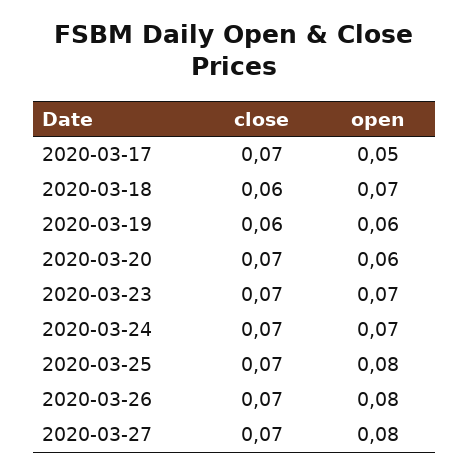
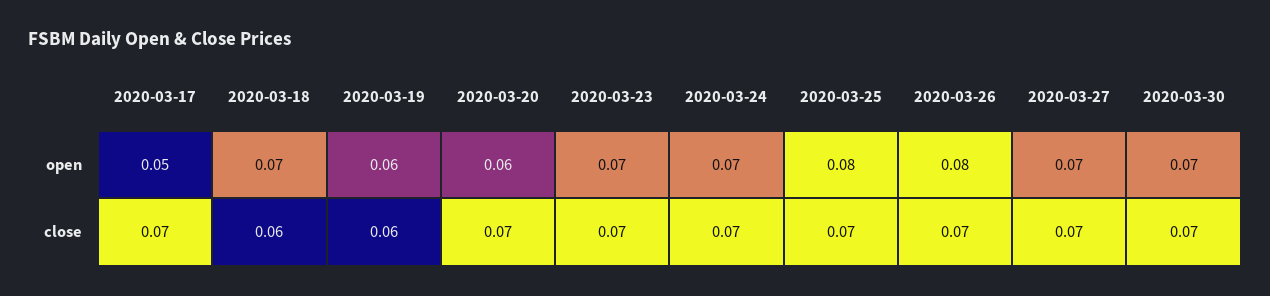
open, 2020-03-27: 0.08 -> 0.07
open, 2020-03-30: none -> 0.07
close, 2020-03-30: none -> 0.07

